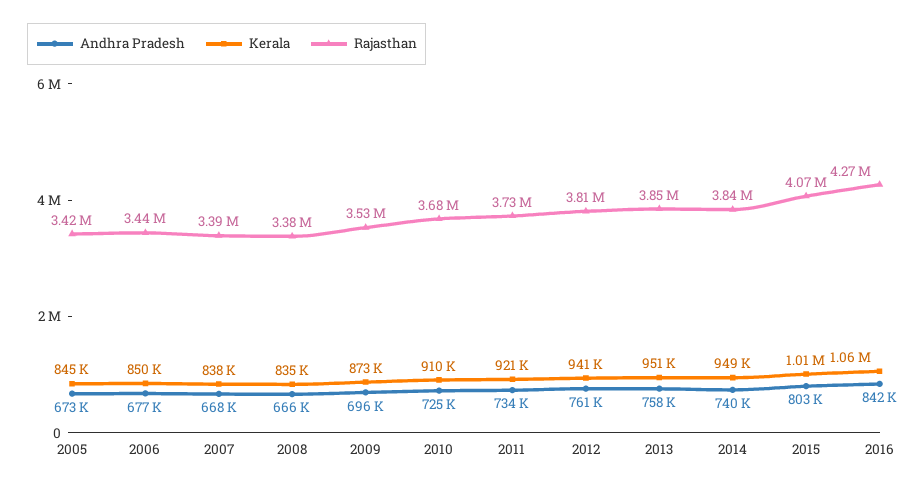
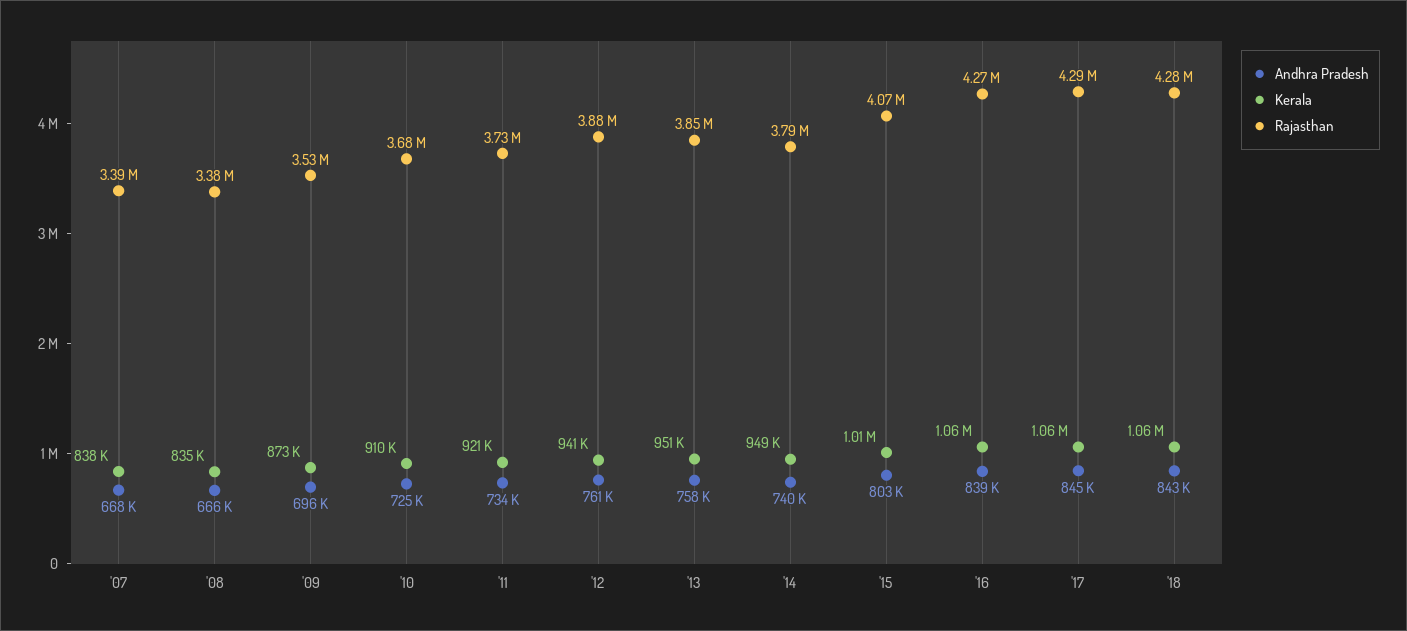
Andhra Pradesh, 2005: 673000 -> none
Kerala, 2005: 845000 -> none
Rajasthan, 2005: 3420000 -> none
Andhra Pradesh, 2006: 677000 -> none
Kerala, 2006: 850000 -> none
Rajasthan, 2006: 3440000 -> none
Rajasthan, 2012: 3810000 -> 3880000
Rajasthan, 2014: 3840000 -> 3790000
Andhra Pradesh, 2016: 842000 -> 839000
Andhra Pradesh, '17: none -> 845000
Kerala, '17: none -> 1060000
Rajasthan, '17: none -> 4290000
Andhra Pradesh, '18: none -> 843000
Kerala, '18: none -> 1060000
Rajasthan, '18: none -> 4280000

